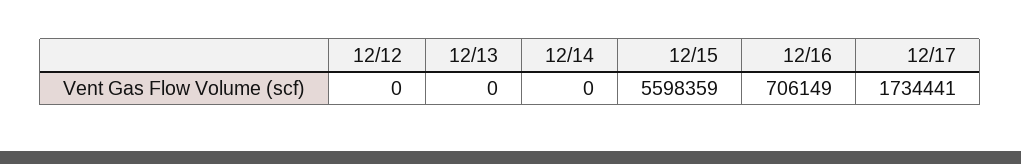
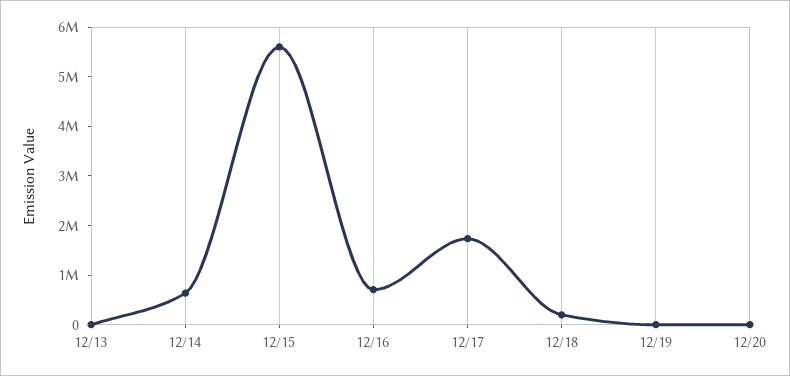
12/12: 0 -> none
12/14: 0 -> 600000
12/18: none -> 200000
12/19: none -> 0
12/20: none -> 0

